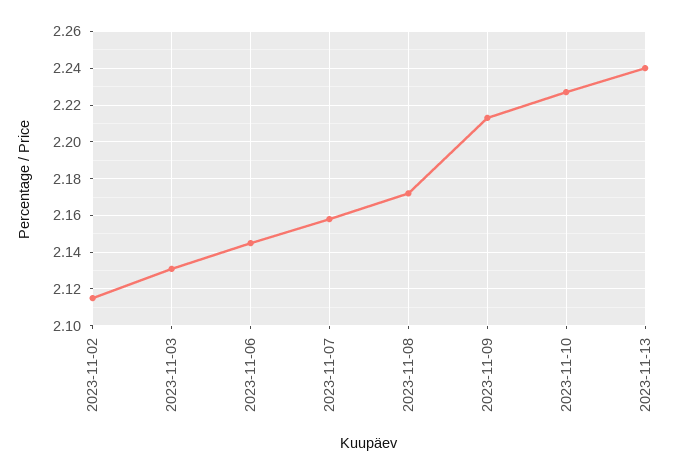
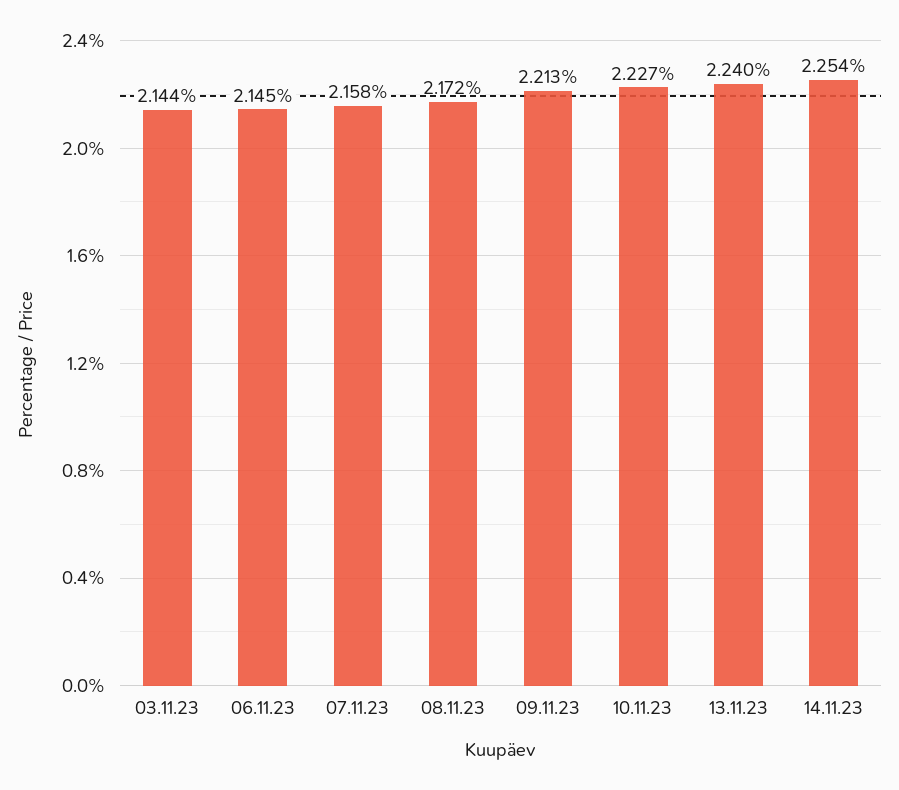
2023-11-02: 2.115 -> none
2023-11-03: 2.13 -> 2.144
14.11.23: none -> 2.254

